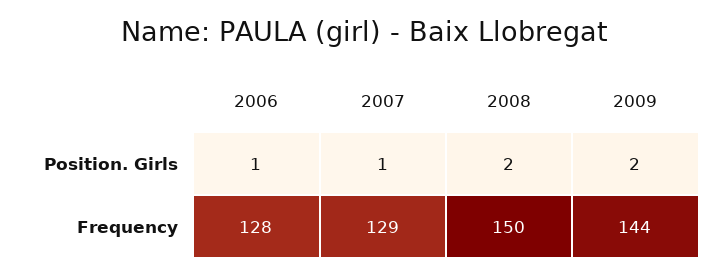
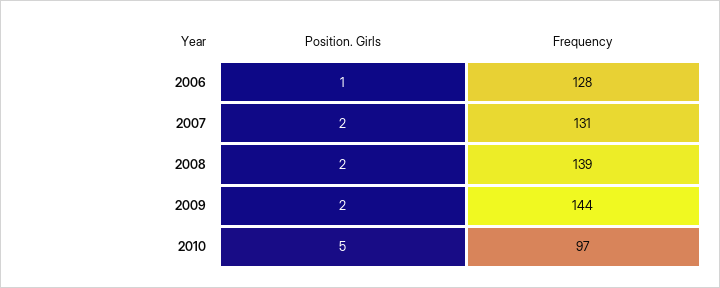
2007, Position. Girls: 1 -> 2
2007, Frequency: 129 -> 131
2008, Frequency: 150 -> 139
2010, Position. Girls: none -> 5
2010, Frequency: none -> 97

